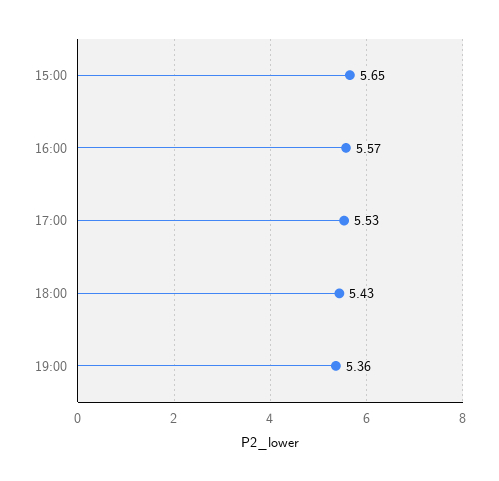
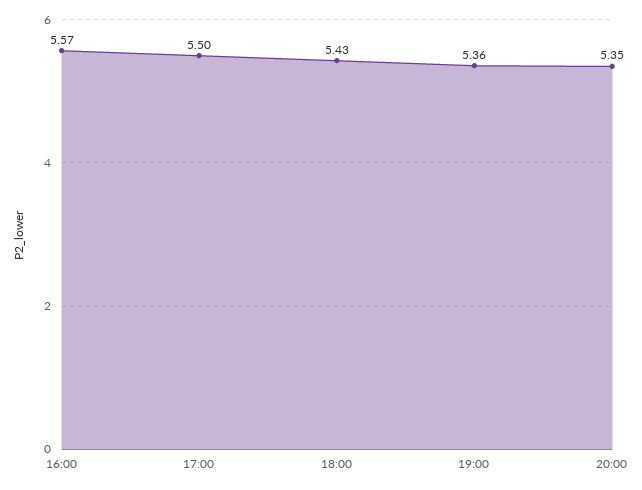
15:00: 5.65 -> none
17:00: 5.53 -> 5.5
20:00: none -> 5.35

